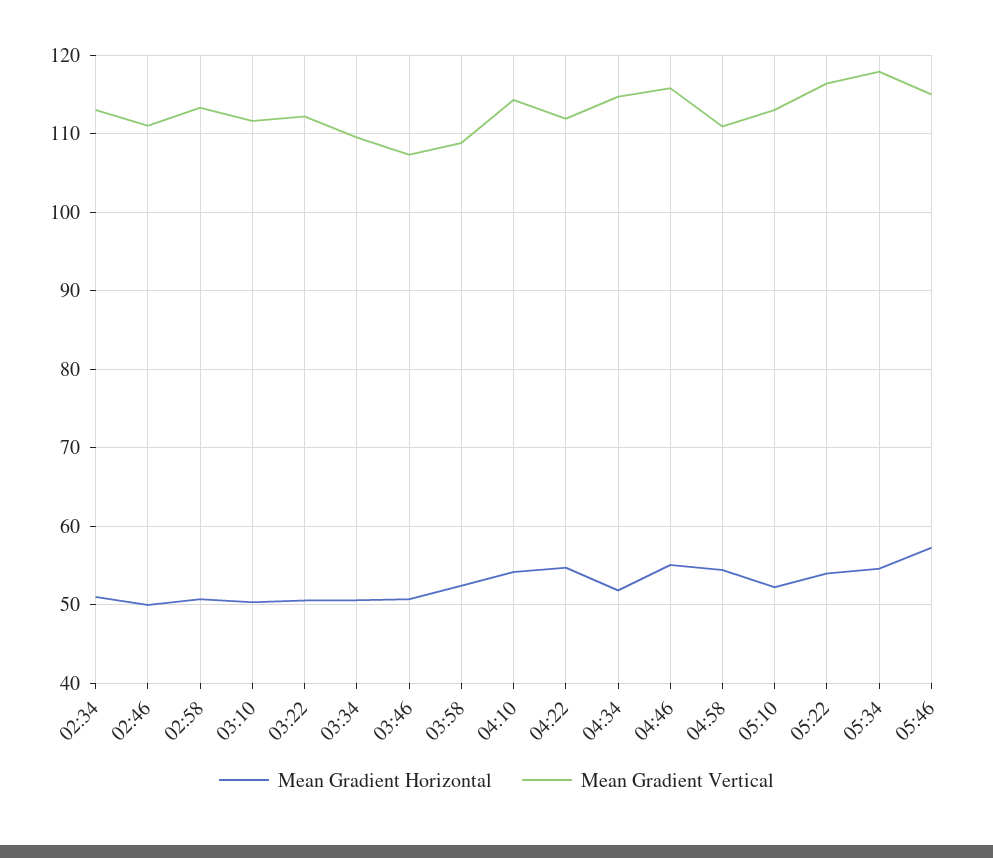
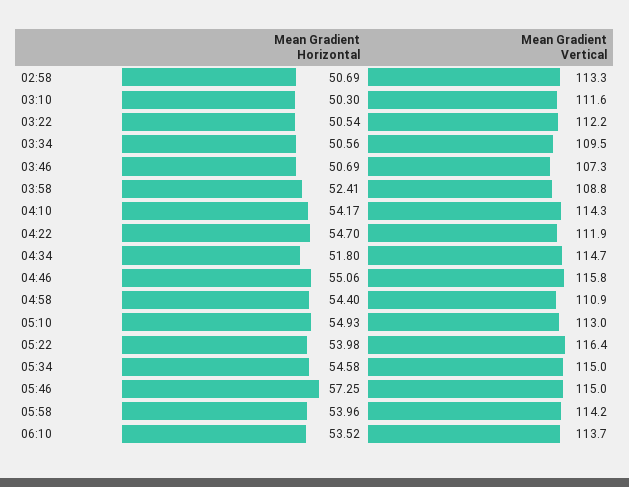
Mean Gradient Horizontal, 02:34: 51 -> none
Mean Gradient Vertical, 02:34: 113 -> none
Mean Gradient Horizontal, 02:46: 50 -> none
Mean Gradient Vertical, 02:46: 111 -> none
Mean Gradient Horizontal, 05:10: 52 -> 54.93
Mean Gradient Vertical, 05:34: 118 -> 115
Mean Gradient Horizontal, 05:58: none -> 53.96
Mean Gradient Vertical, 05:58: none -> 114.2
Mean Gradient Horizontal, 06:10: none -> 53.52
Mean Gradient Vertical, 06:10: none -> 113.7

